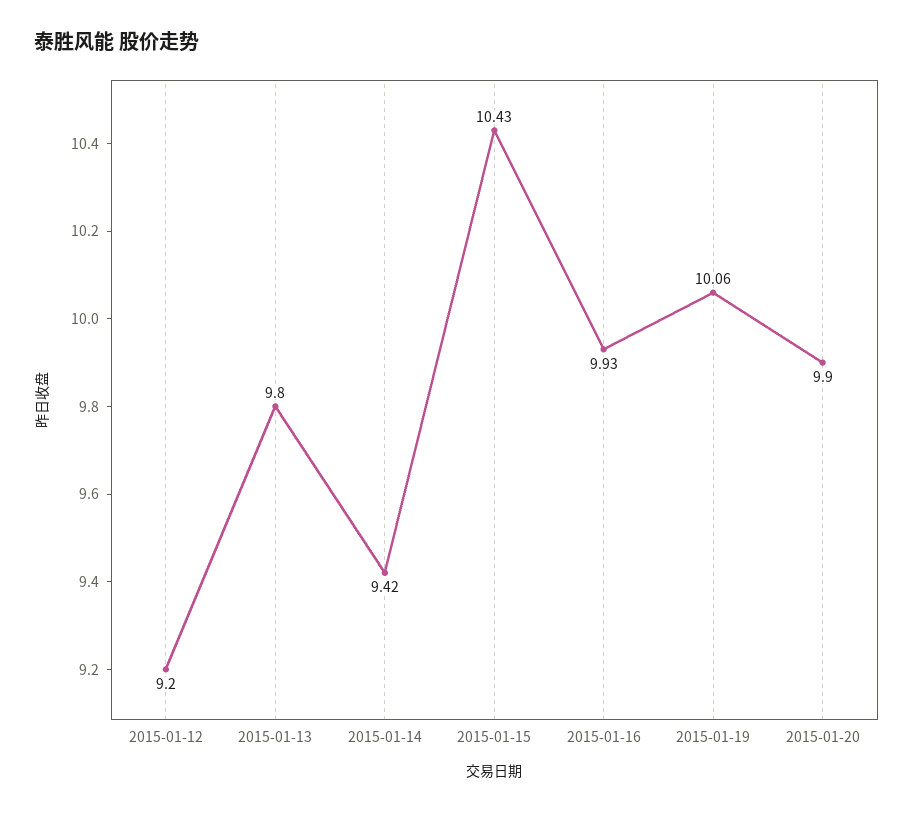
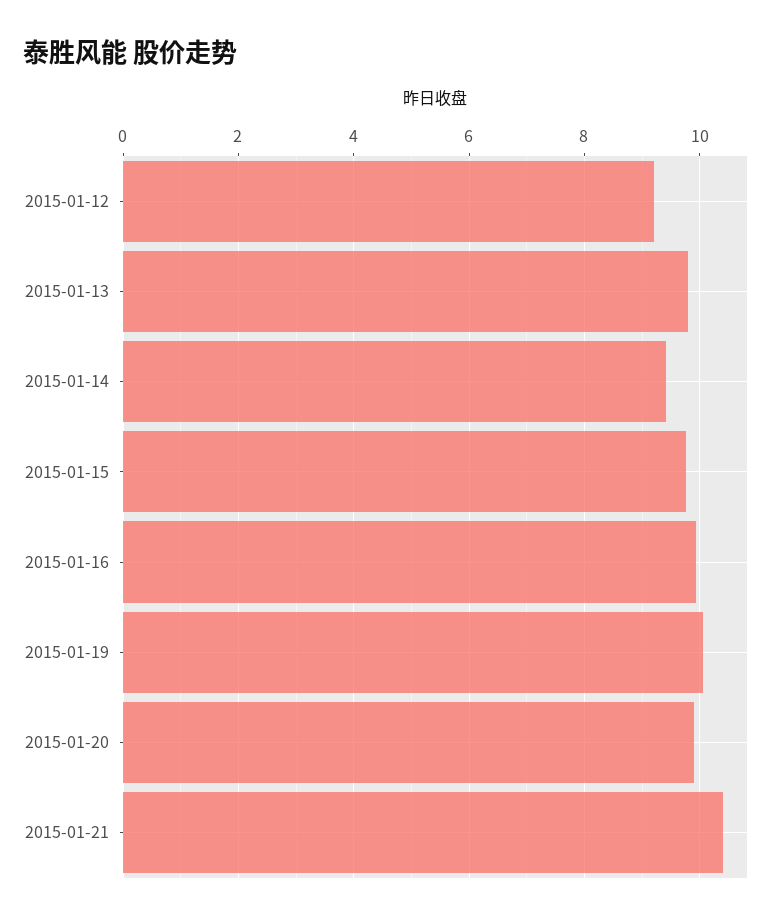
2015-01-15: 10.43 -> 9.8
2015-01-21: none -> 10.4

